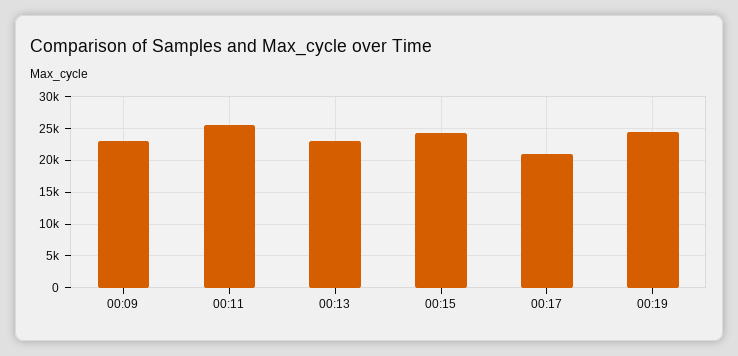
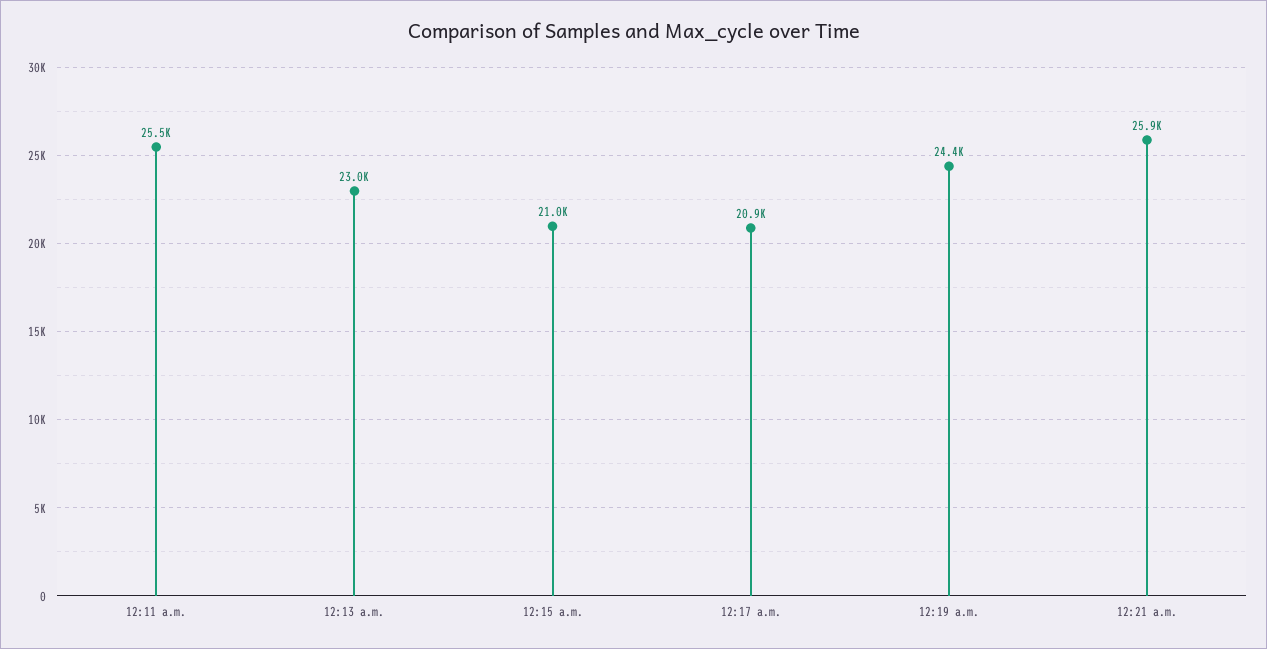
00:09: 23000 -> none
00:15: 24000 -> 21000
12:21 a.m.: none -> 25900

